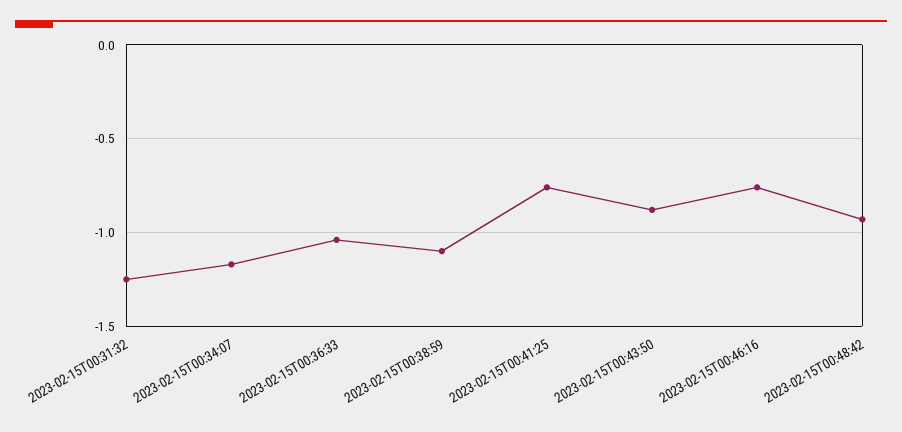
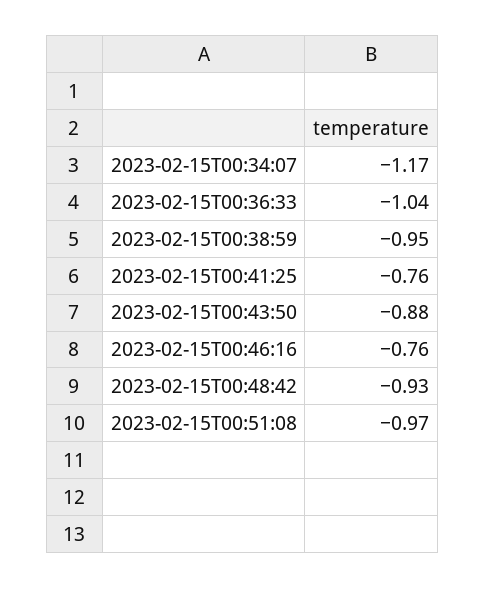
2023-02-15T00:31:32: -1.25 -> none
2023-02-15T00:38:59: -1.1 -> -0.95
2023-02-15T00:51:08: none -> -0.97

